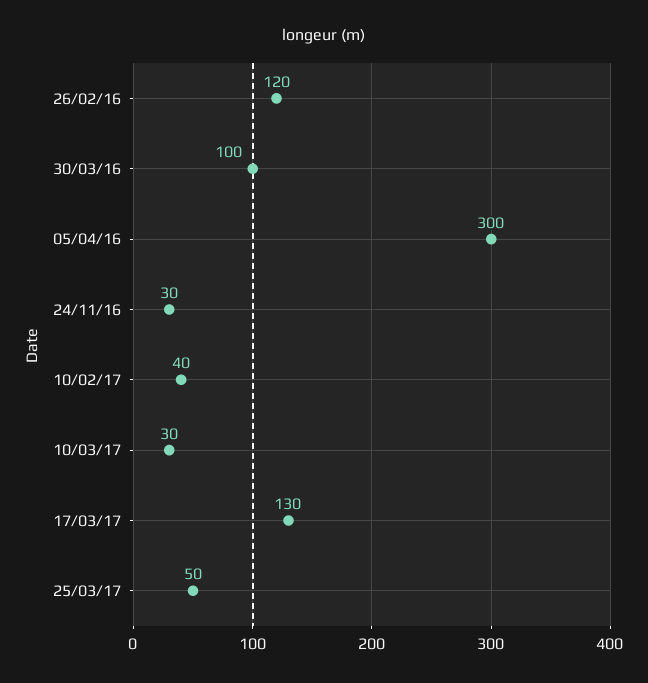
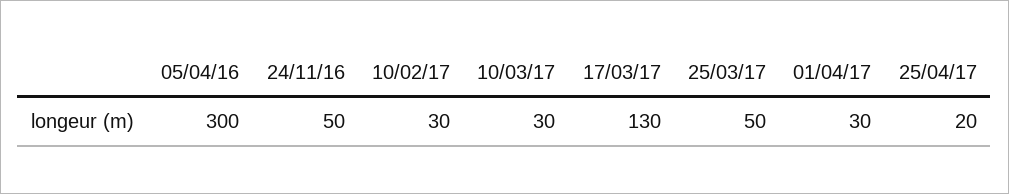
26/02/16: 120 -> none
30/03/16: 100 -> none
24/11/16: 30 -> 50
10/02/17: 40 -> 30
01/04/17: none -> 30
25/04/17: none -> 20

